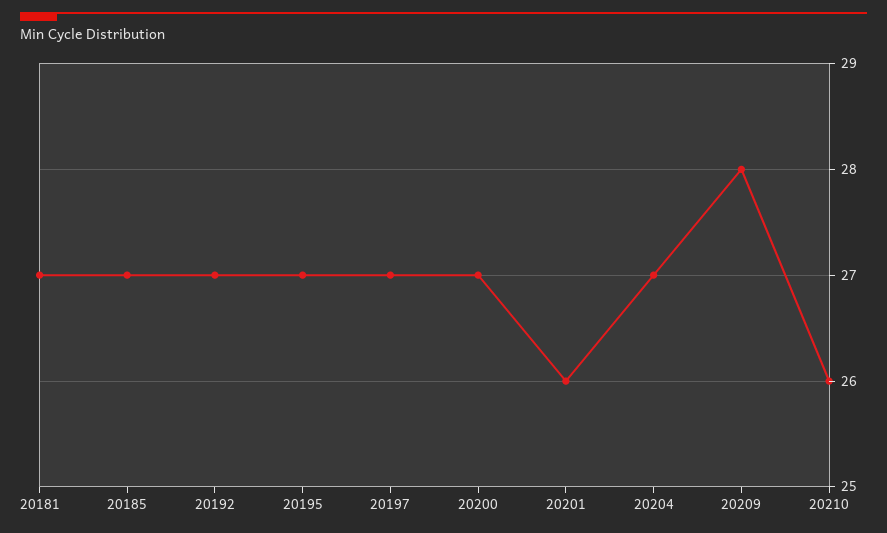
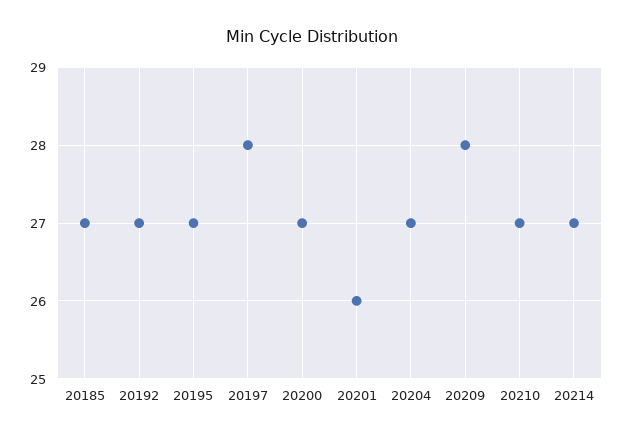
20181: 27 -> none
20197: 27 -> 28
20210: 26 -> 27
20214: none -> 27

